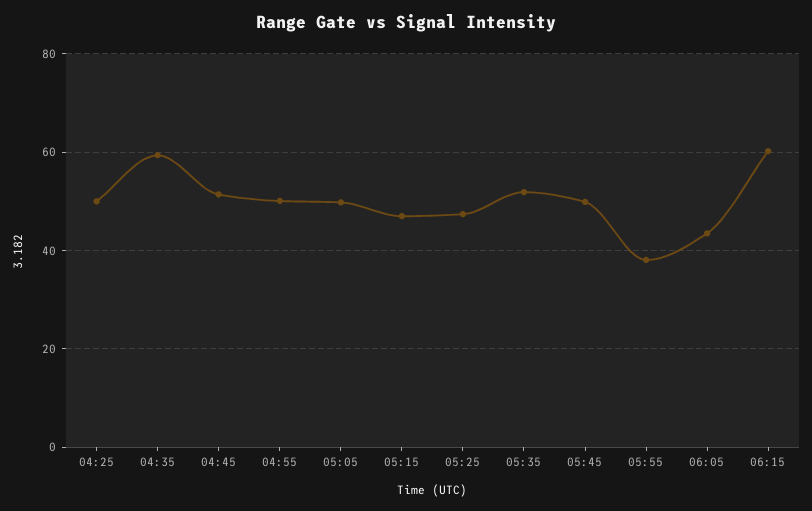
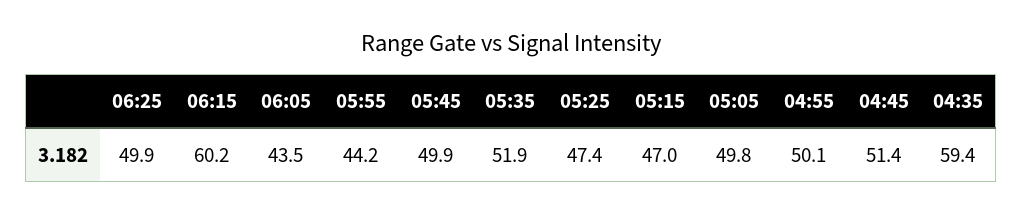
04:25: 50 -> none
05:55: 38 -> 44.2
06:25: none -> 49.9

